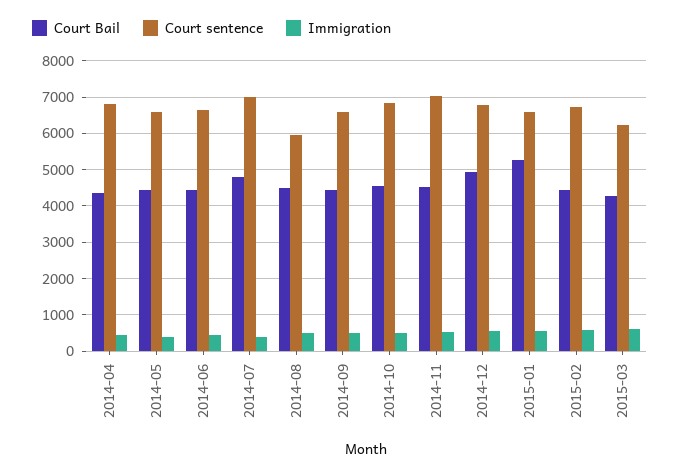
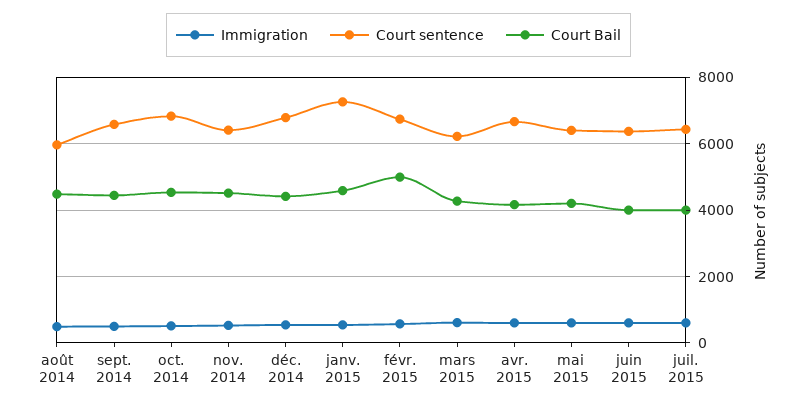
Court Bail, 2014-04: 4400 -> none
Court sentence, 2014-04: 6800 -> none
Immigration, 2014-04: 400 -> none
Court Bail, 2014-05: 4400 -> none
Court sentence, 2014-05: 6600 -> none
Immigration, 2014-05: 400 -> none
Court Bail, 2014-06: 4400 -> none
Court sentence, 2014-06: 6600 -> none
Immigration, 2014-06: 400 -> none
Court Bail, 2014-07: 4800 -> none
Court sentence, 2014-07: 7000 -> none
Immigration, 2014-07: 400 -> none
Court sentence, 2014-11: 7000 -> 6400
Court Bail, 2014-12: 5000 -> 4400
Court Bail, 2015-01: 5200 -> 4600
Court sentence, 2015-01: 6600 -> 7200
Court Bail, 2015-02: 4400 -> 5000
Immigration, avr. 2015: none -> 600
Court sentence, avr. 2015: none -> 6600
Court Bail, avr. 2015: none -> 4200
Immigration, mai 2015: none -> 600
Court sentence, mai 2015: none -> 6400
Court Bail, mai 2015: none -> 4200
Immigration, juin 2015: none -> 600
Court sentence, juin 2015: none -> 6400
Court Bail, juin 2015: none -> 4000
Immigration, juil. 2015: none -> 600
Court sentence, juil. 2015: none -> 6400
Court Bail, juil. 2015: none -> 4000

